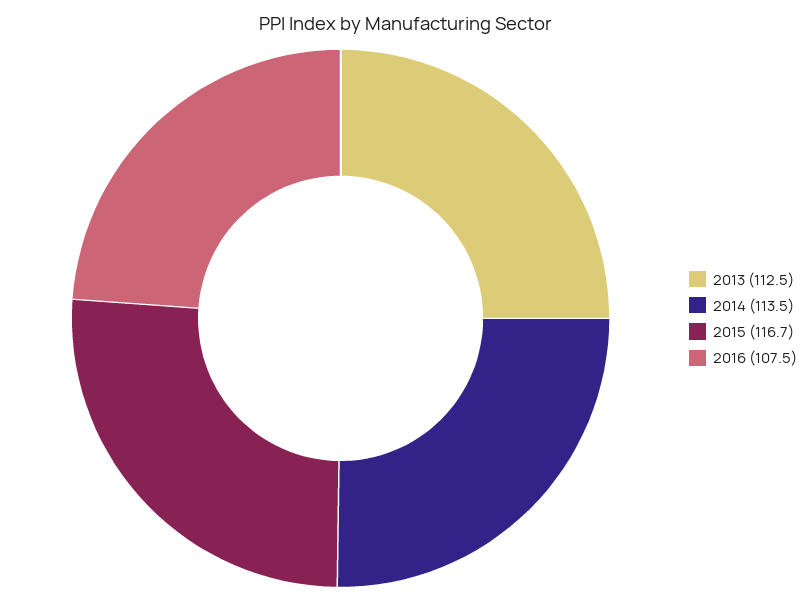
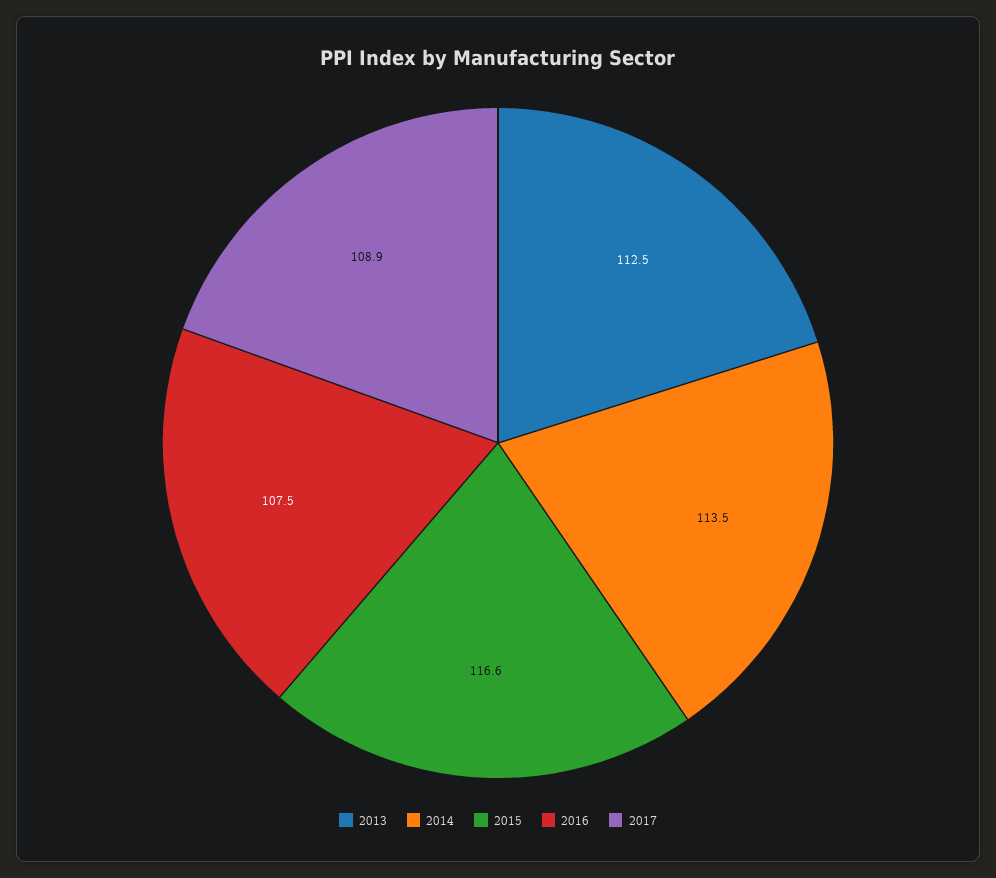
2015: 116.7 -> 116.6
2017: none -> 108.9

